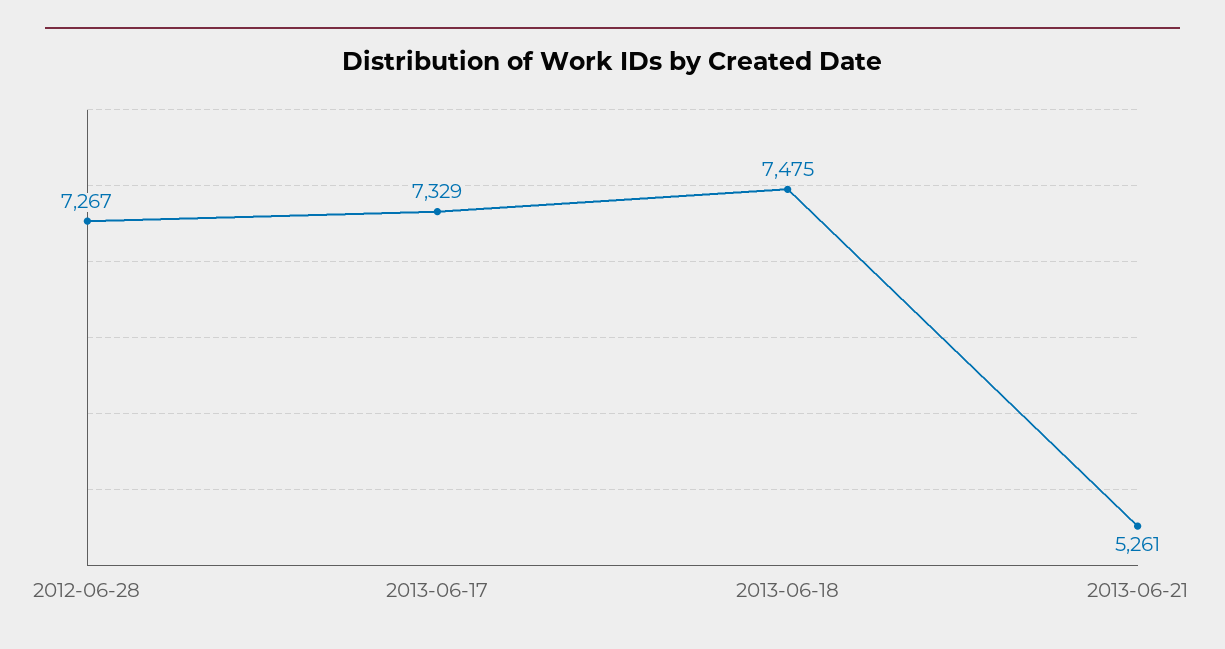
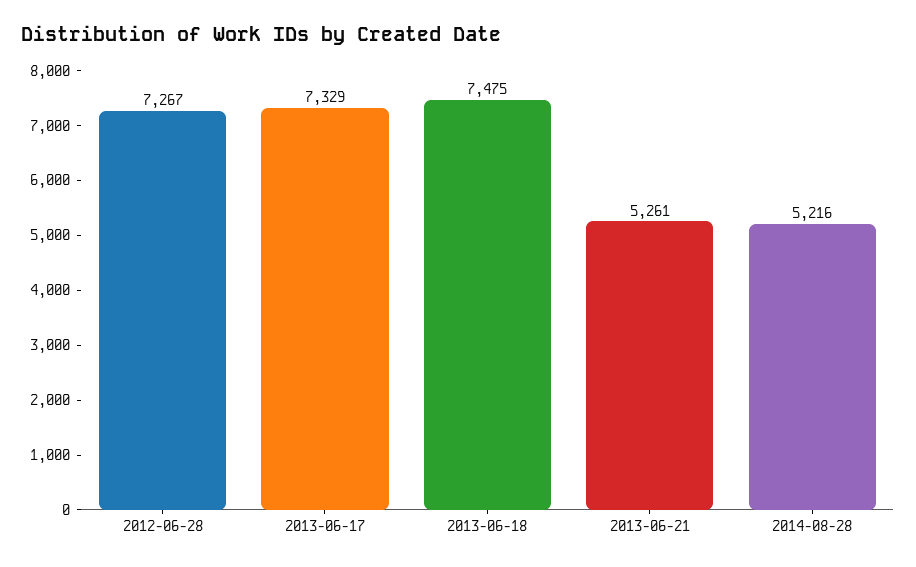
2014-08-28: none -> 5216

